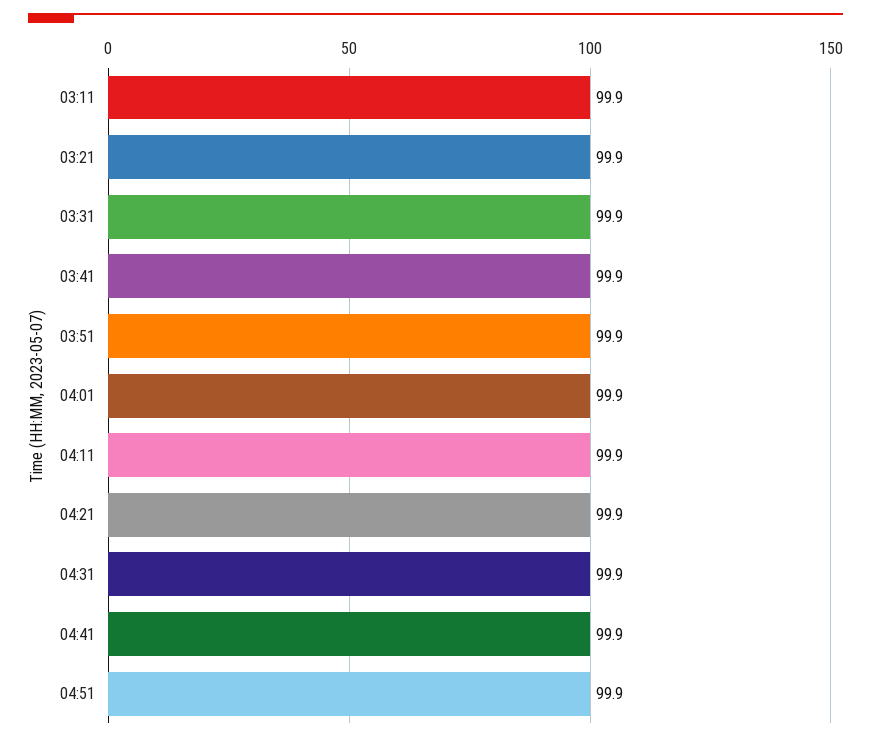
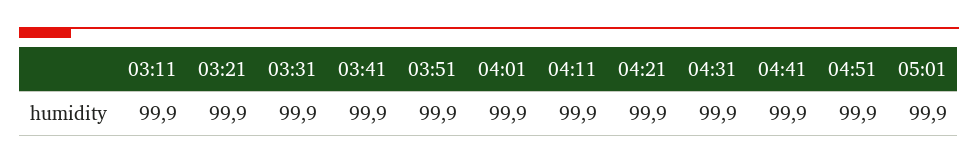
05:01: none -> 99.9

